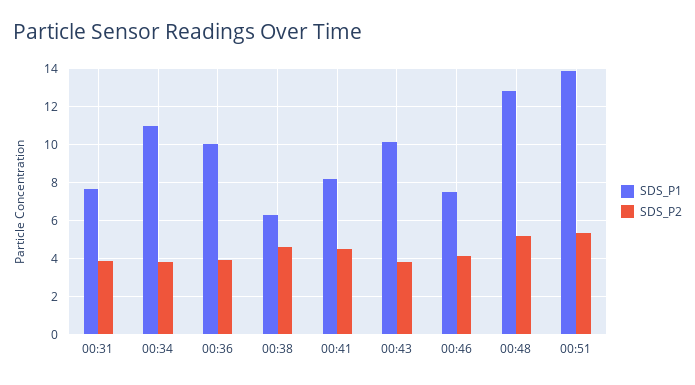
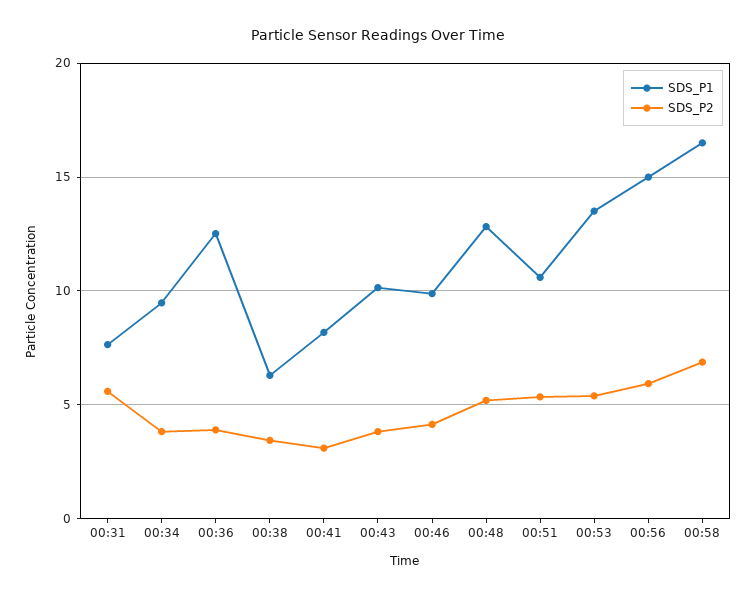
SDS_P2, 00:31: 4 -> 5.5
SDS_P1, 00:34: 11 -> 9.5
SDS_P1, 00:36: 10 -> 12.5
SDS_P2, 00:38: 4.5 -> 3.5
SDS_P2, 00:41: 4.5 -> 3
SDS_P1, 00:46: 7.5 -> 10
SDS_P1, 00:51: 14 -> 10.5
SDS_P1, 00:53: none -> 13.5
SDS_P2, 00:53: none -> 5.5
SDS_P1, 00:56: none -> 15
SDS_P2, 00:56: none -> 6
SDS_P1, 00:58: none -> 16.5
SDS_P2, 00:58: none -> 7

